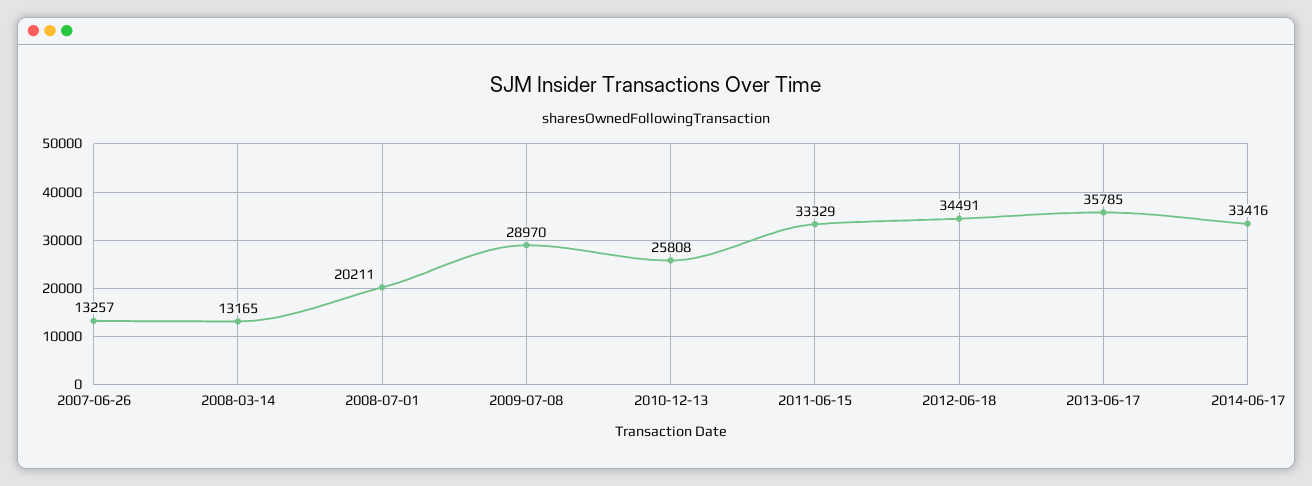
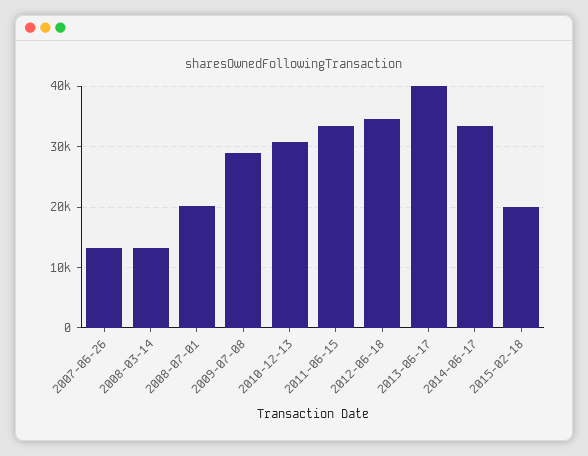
2010-12-13: 25808 -> 31000
2013-06-17: 35785 -> 40000
2015-02-18: none -> 20000

